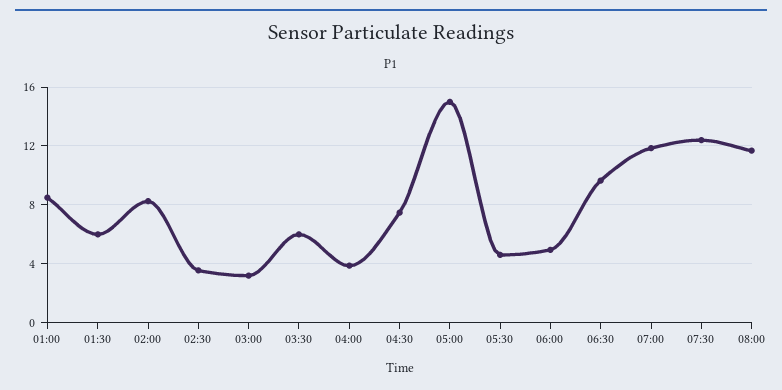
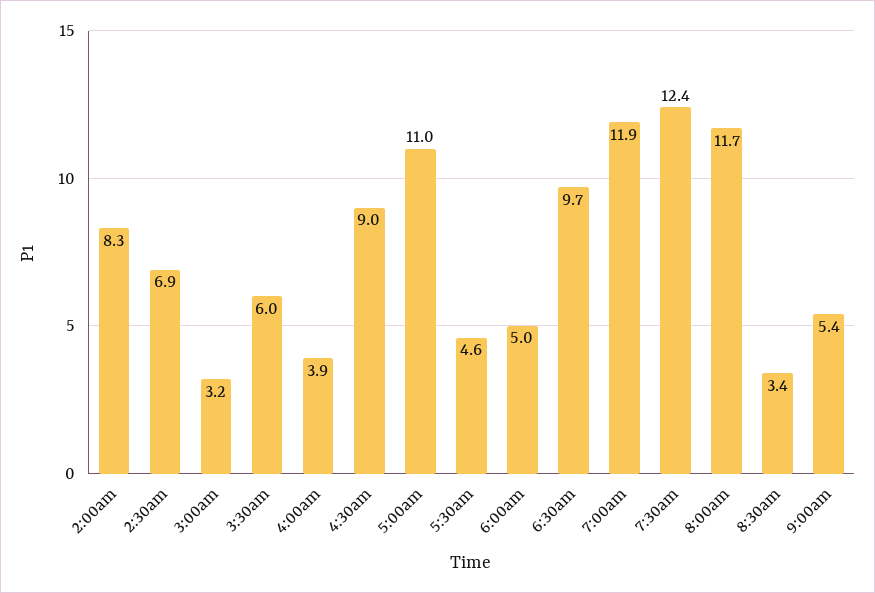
01:00: 8.5 -> none
01:30: 6 -> none
02:30: 3.5 -> 6.9
04:30: 7.5 -> 9
05:00: 15 -> 11
8:30am: none -> 3.4
9:00am: none -> 5.4

